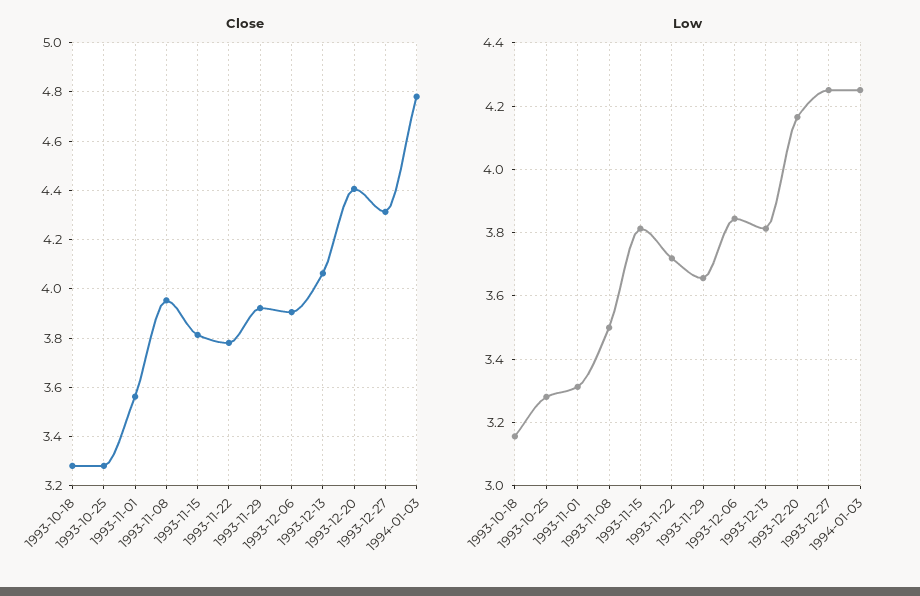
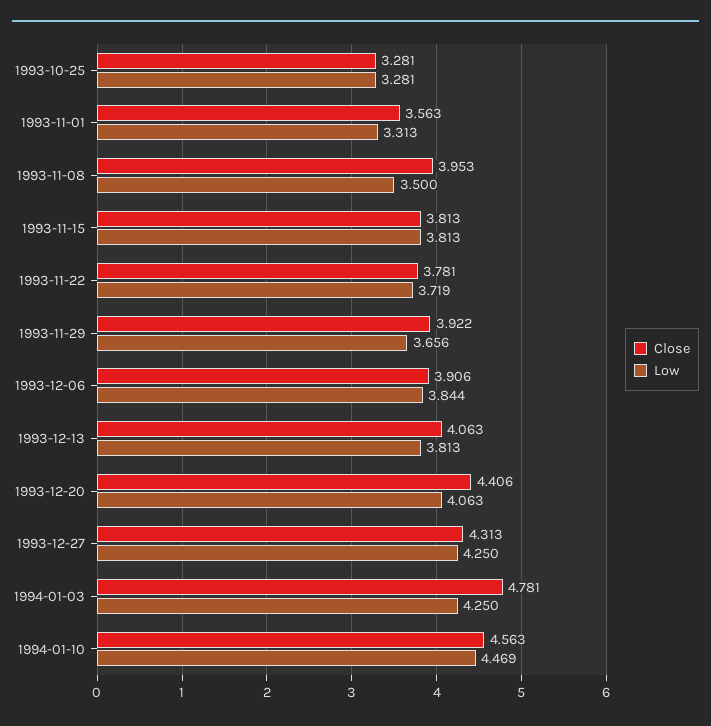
Close, 1993-10-18: 3.275 -> none
Low, 1993-10-18: 3.16 -> none
Low, 1993-12-20: 4.16 -> 4.063
Close, 1994-01-10: none -> 4.563
Low, 1994-01-10: none -> 4.469

